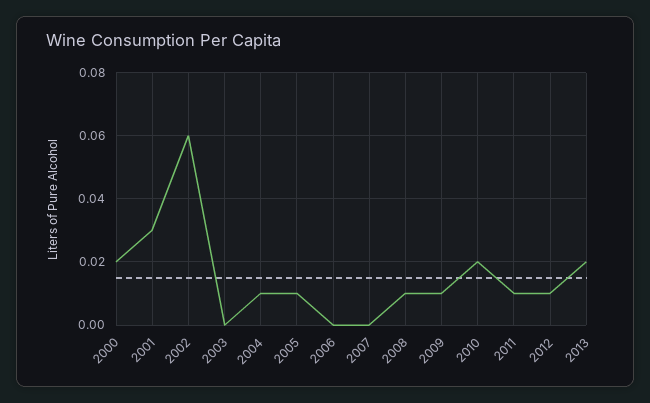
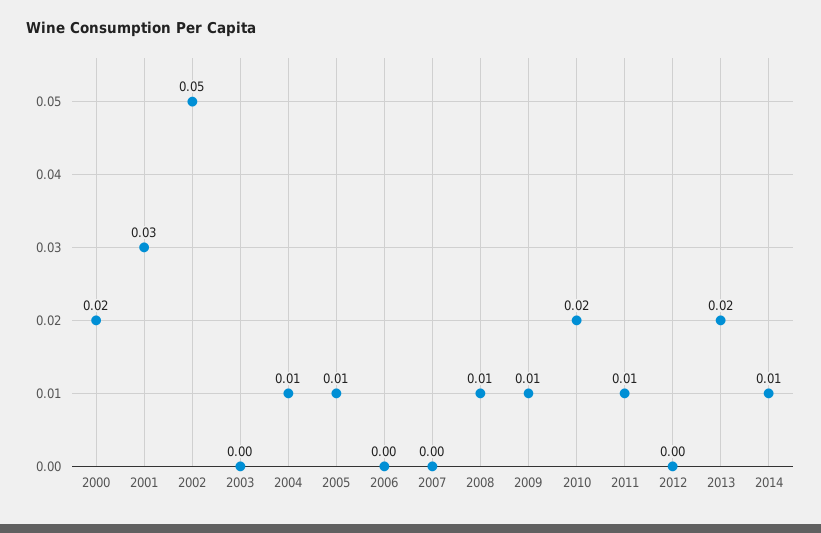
2002: 0.06 -> 0.05
2012: 0.01 -> 0
2014: none -> 0.01

